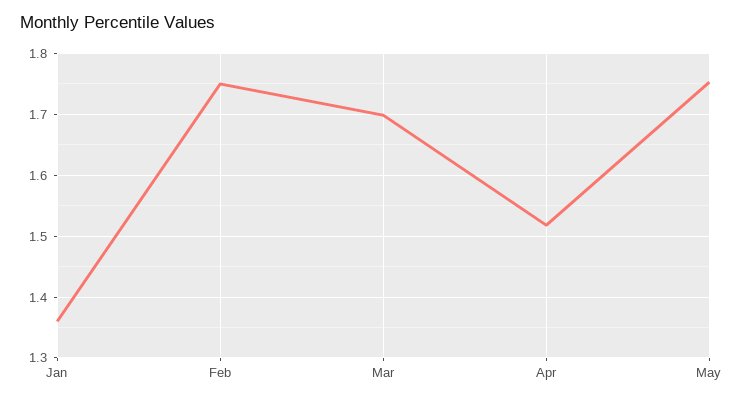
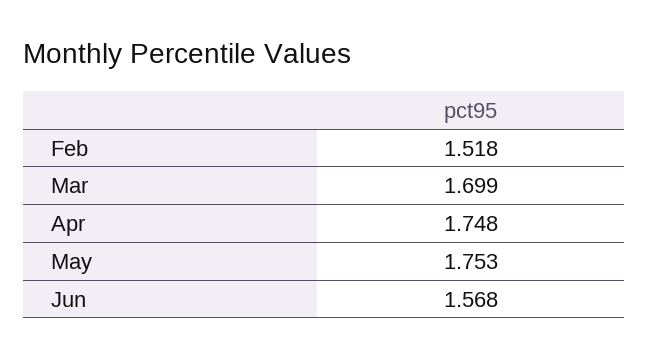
Jan: 1.36 -> none
Feb: 1.75 -> 1.518
Apr: 1.52 -> 1.748
Jun: none -> 1.568

